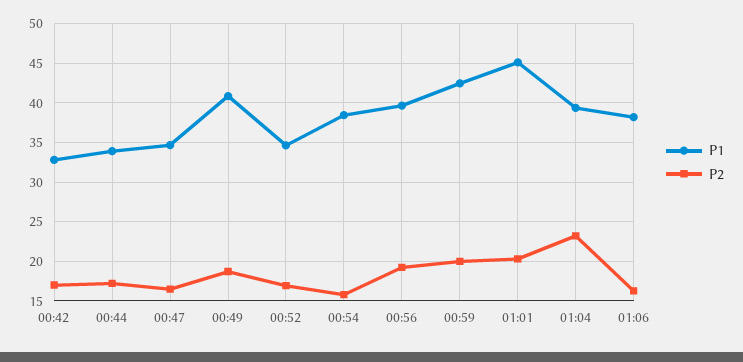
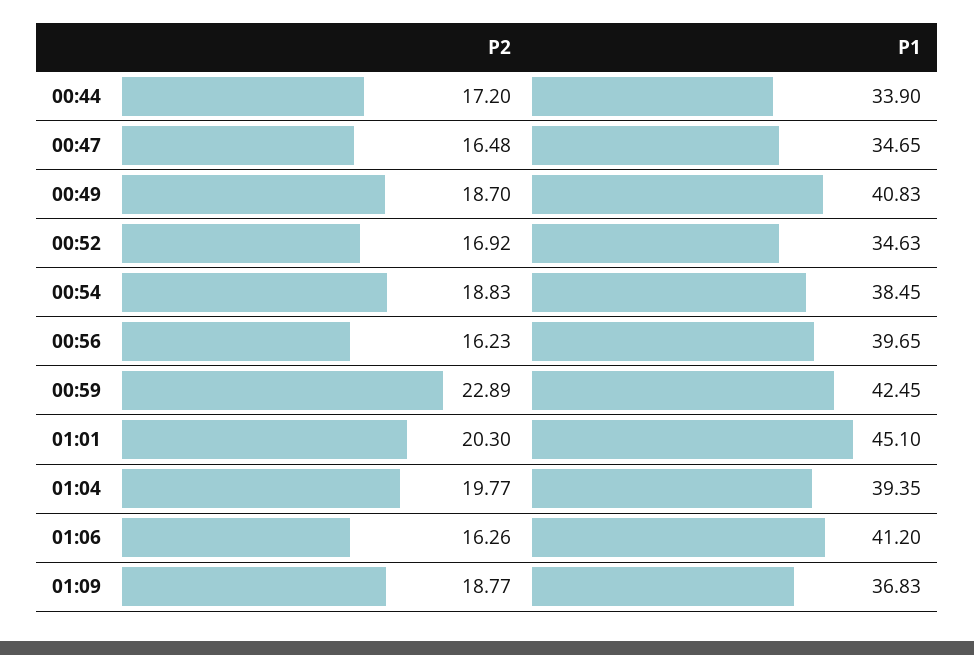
P1, 00:42: 33 -> none
P2, 00:42: 17 -> none
P2, 00:54: 16 -> 18.83
P2, 00:56: 19 -> 16.23
P2, 00:59: 20 -> 22.89
P2, 01:04: 23 -> 19.77
P1, 01:06: 38 -> 41.2
P2, 01:09: none -> 18.77
P1, 01:09: none -> 36.83

